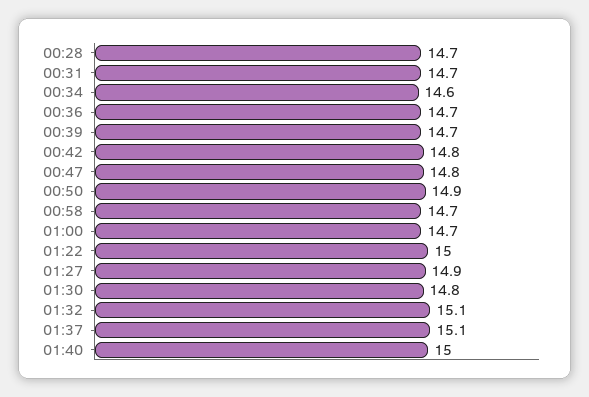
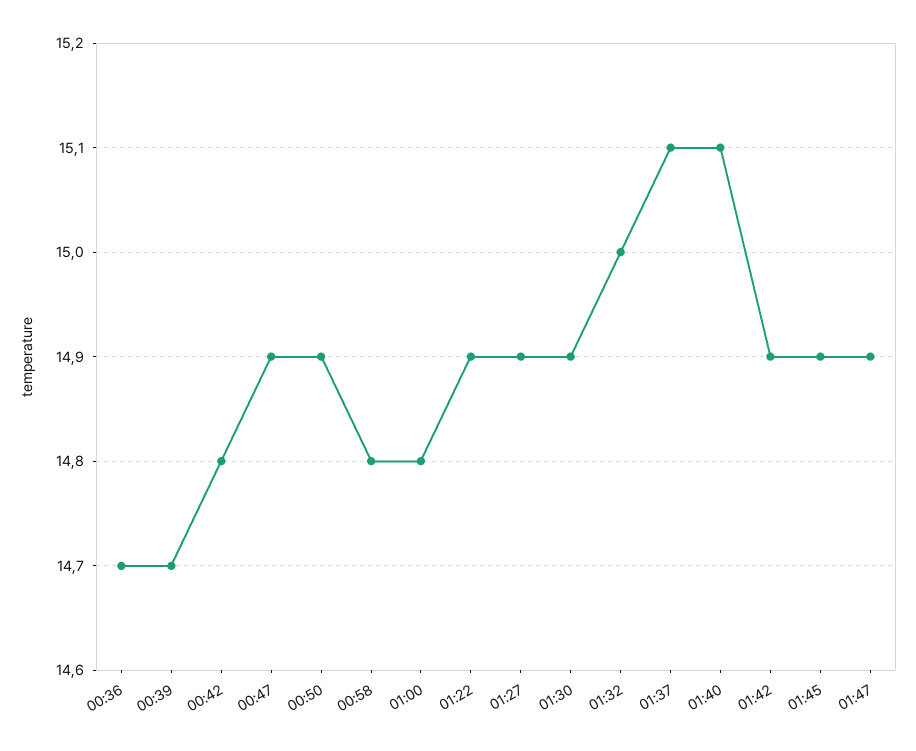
00:28: 14.7 -> none
00:31: 14.7 -> none
00:34: 14.6 -> none
00:47: 14.8 -> 14.9
00:58: 14.7 -> 14.8
01:00: 14.7 -> 14.8
01:22: 15 -> 14.9
01:30: 14.8 -> 14.9
01:32: 15.1 -> 15
01:40: 15 -> 15.1
01:42: none -> 14.9
01:45: none -> 14.9
01:47: none -> 14.9

